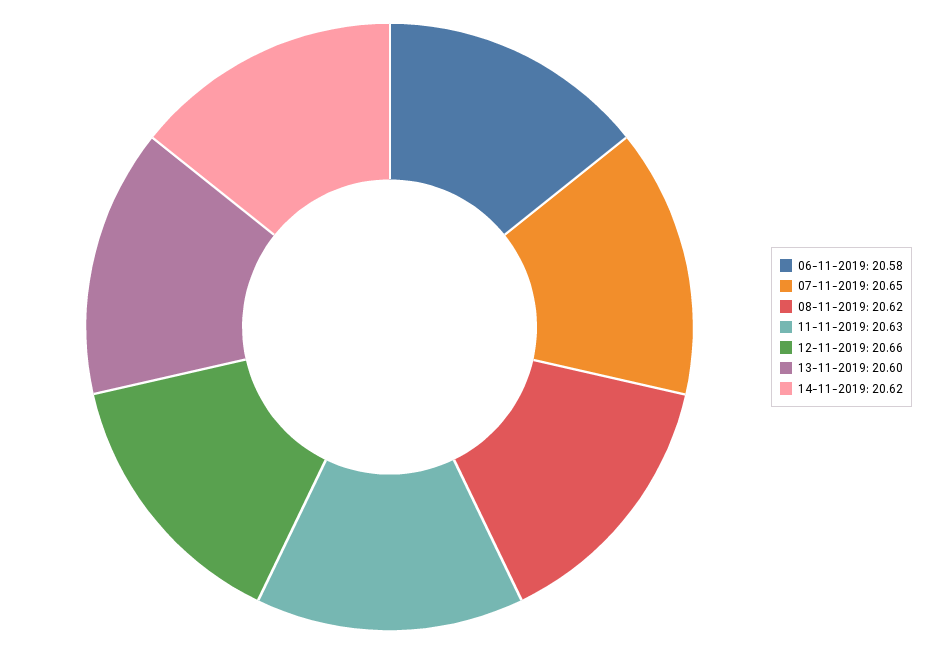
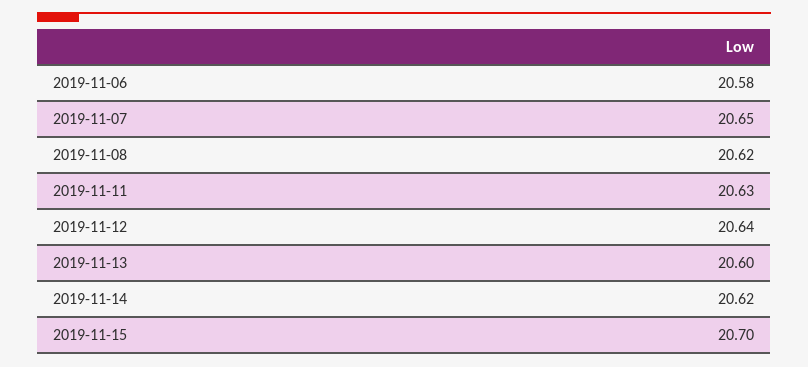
12-11-2019: 20.66 -> 20.64
2019-11-15: none -> 20.7

